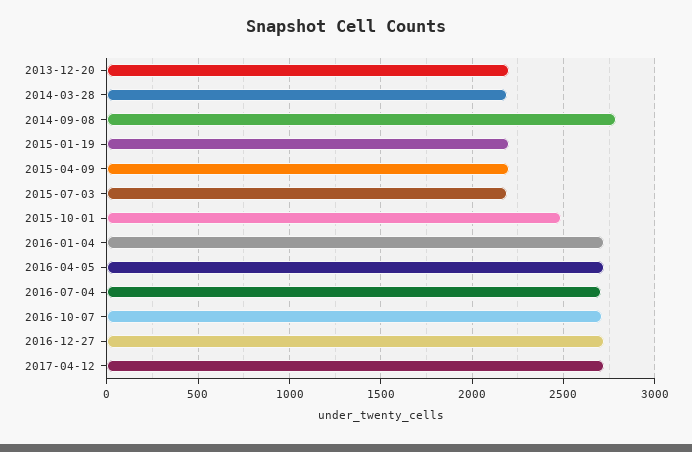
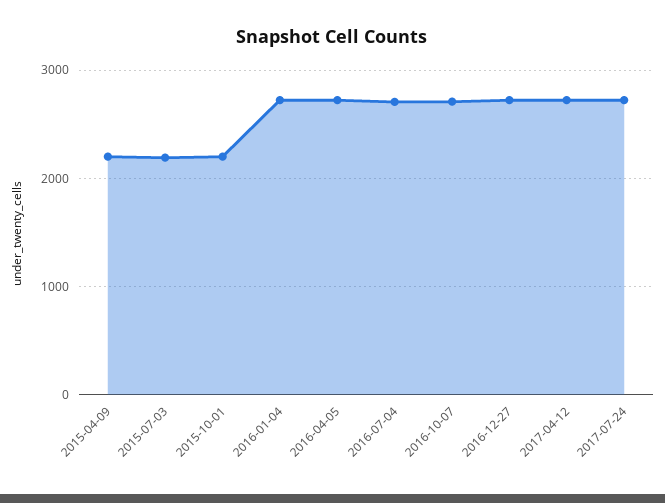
2013-12-20: 2200 -> none
2014-03-28: 2200 -> none
2014-09-08: 2800 -> none
2015-01-19: 2200 -> none
2015-10-01: 2500 -> 2200
2017-07-24: none -> 2700

